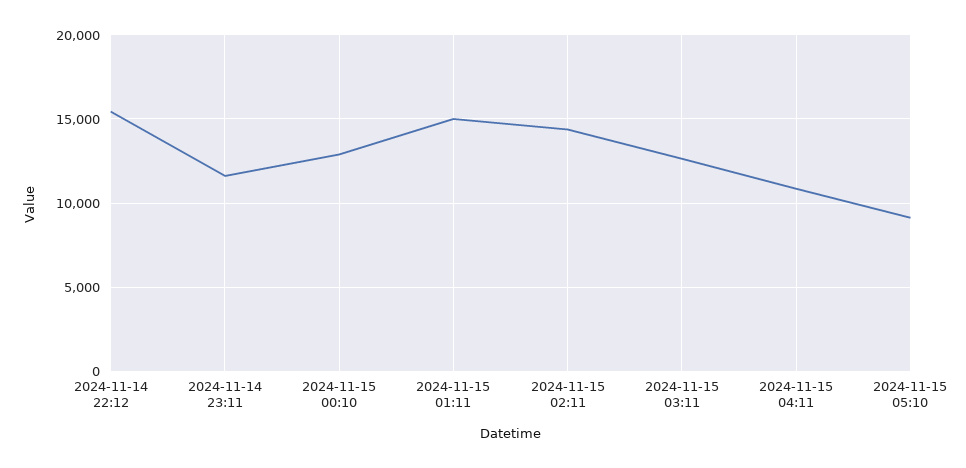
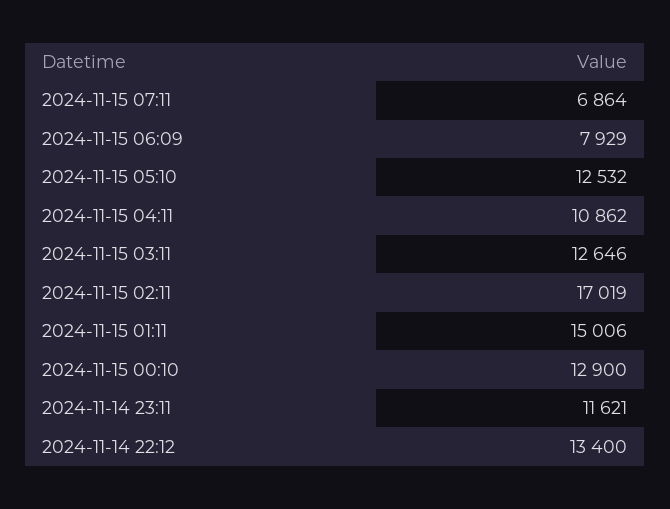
2024-11-14 22:12: 15500 -> 13400
2024-11-15 02:11: 14500 -> 17019
2024-11-15 05:10: 9000 -> 12532
2024-11-15 07:11: none -> 6864
2024-11-15 06:09: none -> 7929

